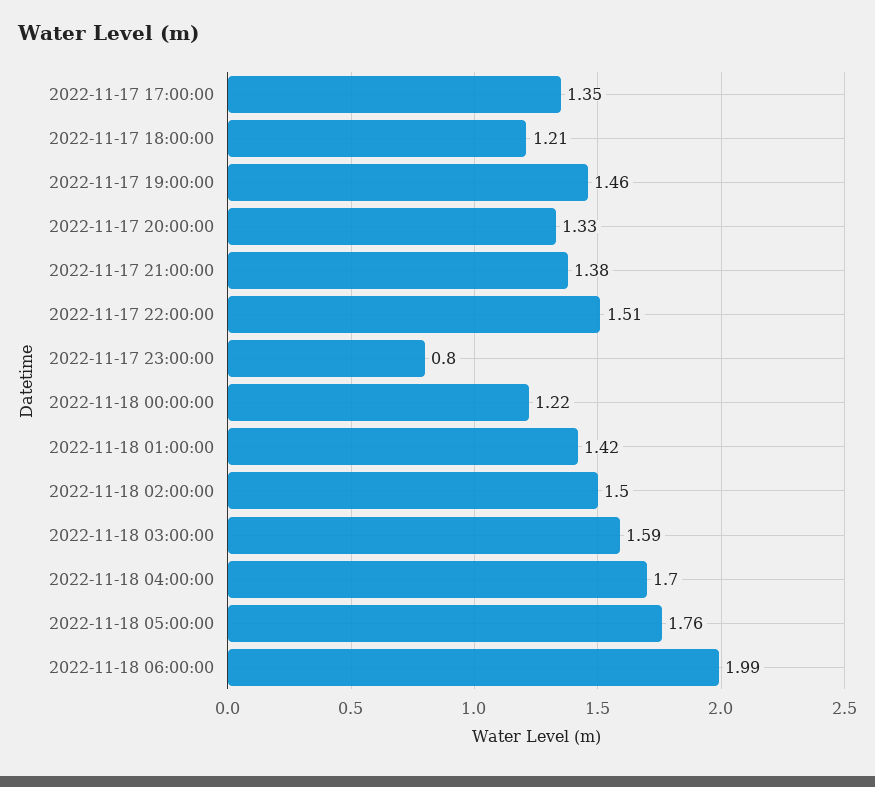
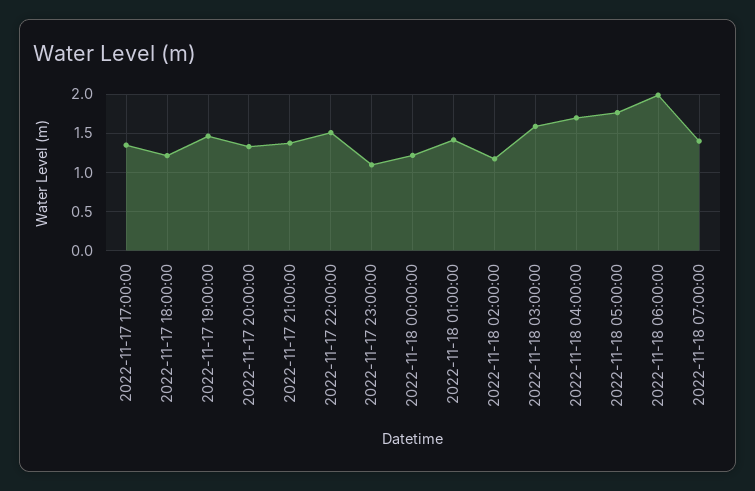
2022-11-17 23:00:00: 0.8 -> 1.1
2022-11-18 02:00:00: 1.5 -> 1.2
2022-11-18 07:00:00: none -> 1.4

